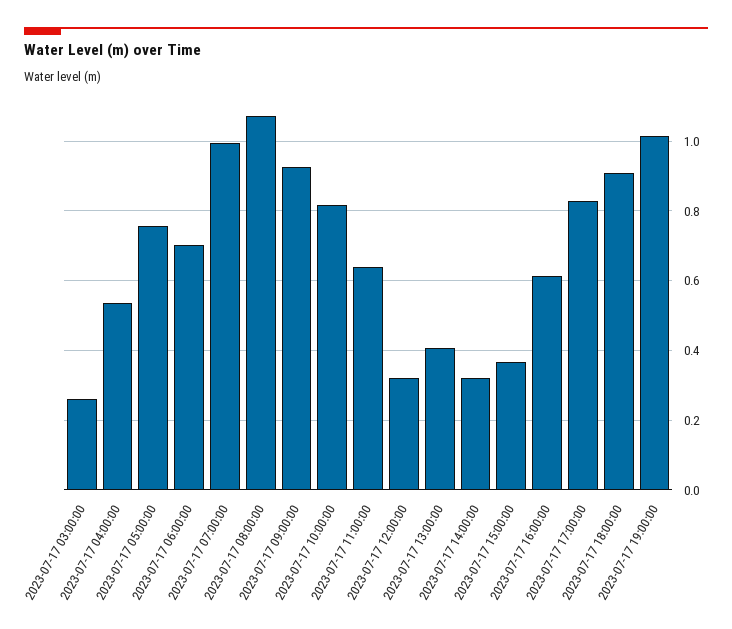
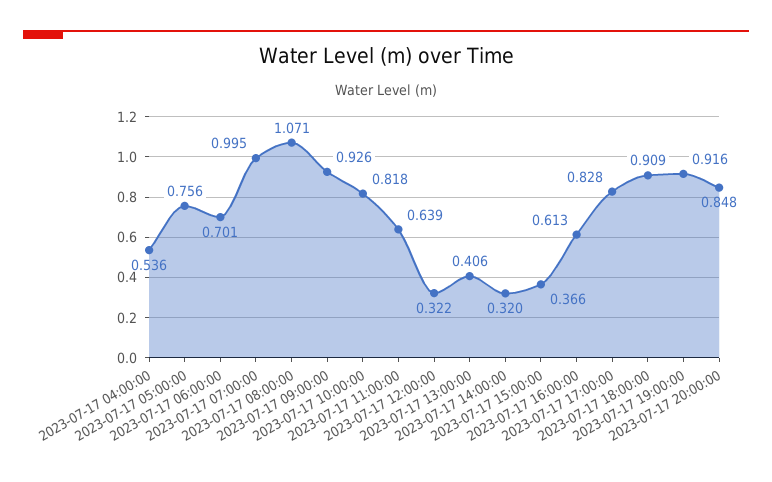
2023-07-17 03:00:00: 0.26 -> none
2023-07-17 19:00:00: 1.02 -> 0.916
2023-07-17 20:00:00: none -> 0.848

